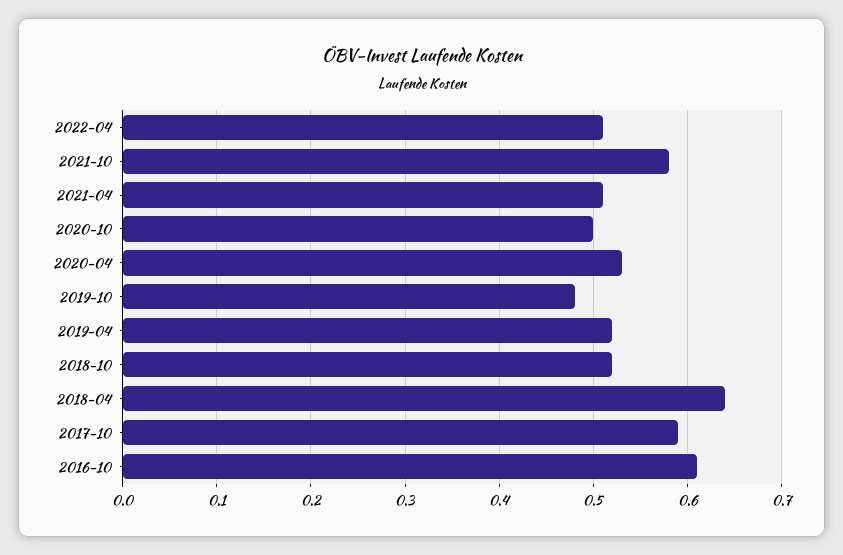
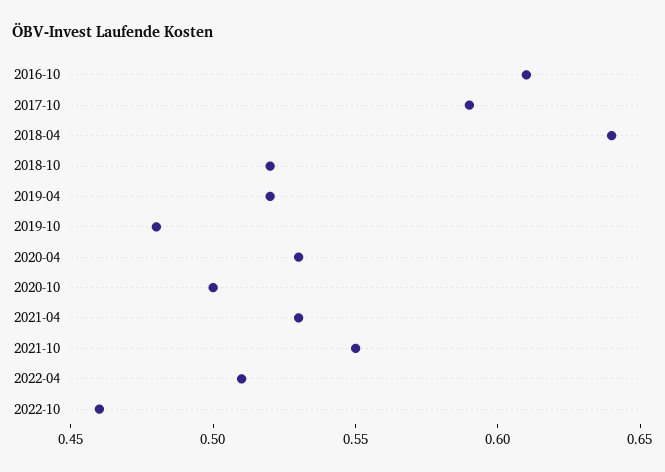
2021-10: 0.58 -> 0.55
2021-04: 0.51 -> 0.53
2022-10: none -> 0.46

